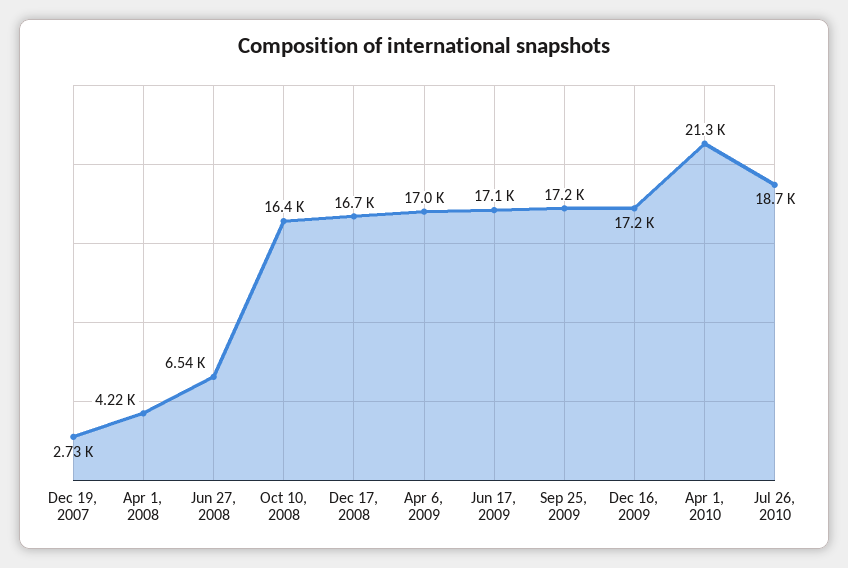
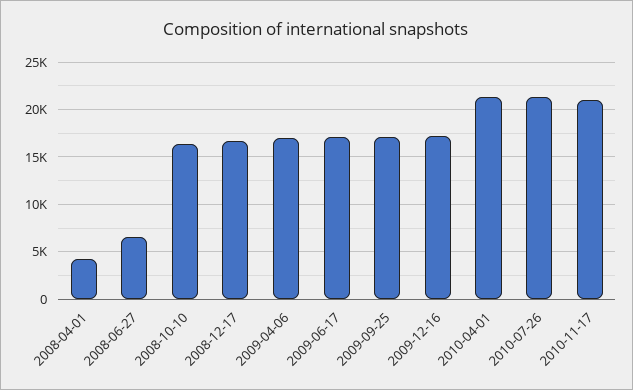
Dec 19, 2007: 2730 -> none
Jul 26, 2010: 18700 -> 21000
2010-11-17: none -> 21000

